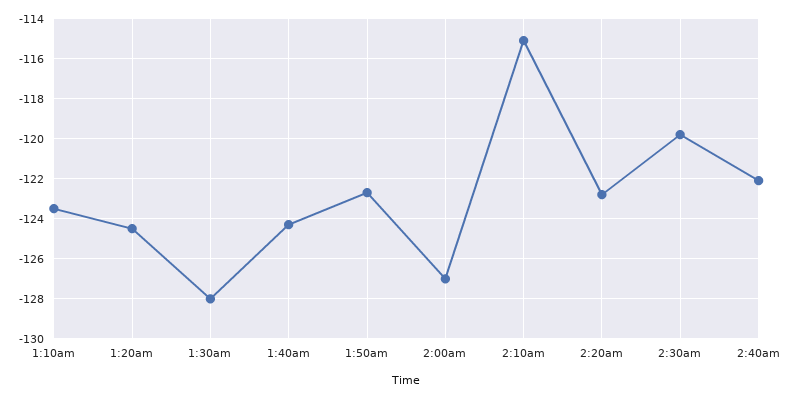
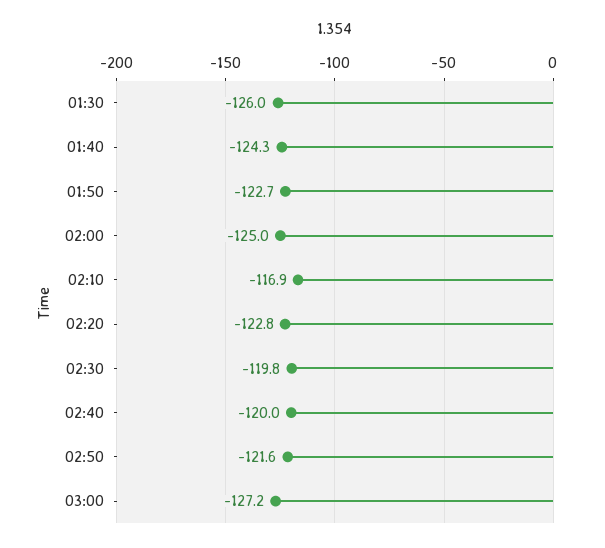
1:10am: -123.5 -> none
1:20am: -124.5 -> none
1:30am: -128 -> -126
2:00am: -127 -> -125
2:10am: -115 -> -116.9
2:40am: -122 -> -120
02:50: none -> -121.6
03:00: none -> -127.2

